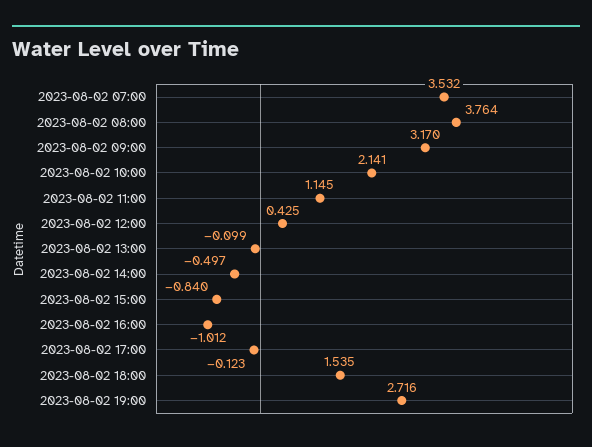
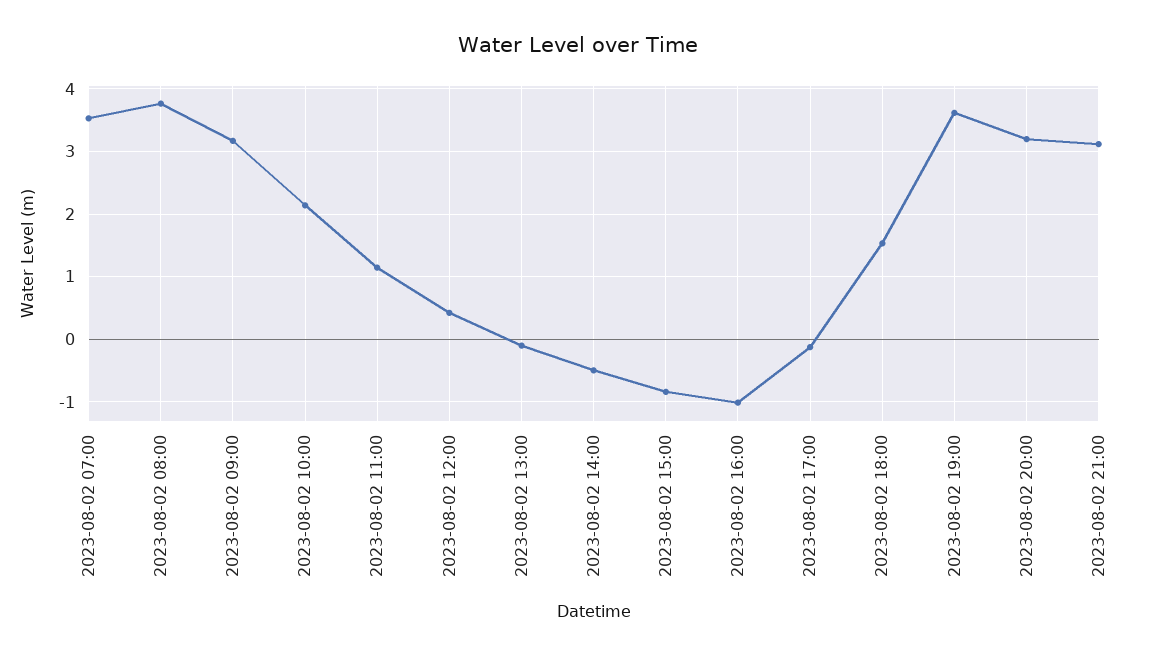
2023-08-02 19:00: 2.716 -> 3.6
2023-08-02 20:00: none -> 3.2
2023-08-02 21:00: none -> 3.1

